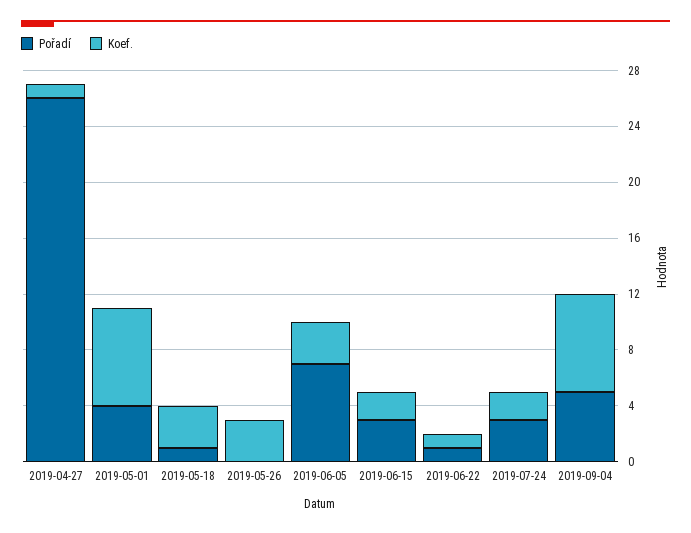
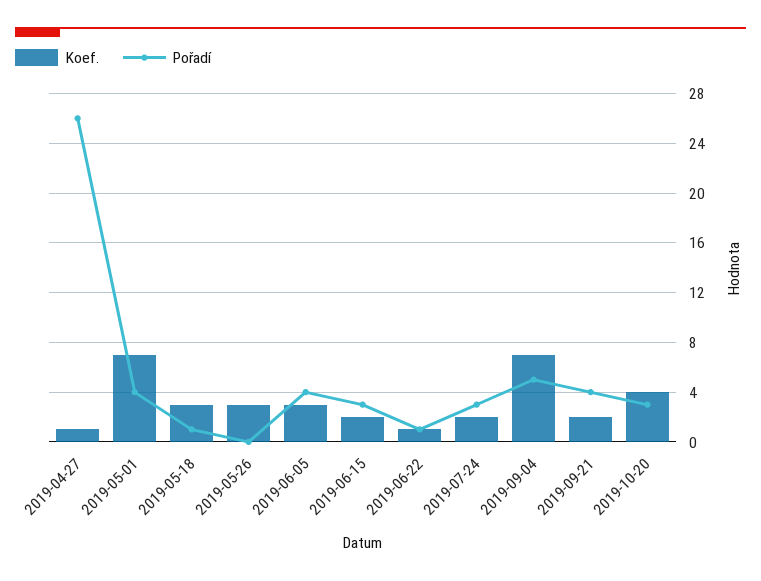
Pořadí, 2019-06-05: 7 -> 4
Koef., 2019-09-21: none -> 2
Pořadí, 2019-09-21: none -> 4
Koef., 2019-10-20: none -> 4
Pořadí, 2019-10-20: none -> 3

